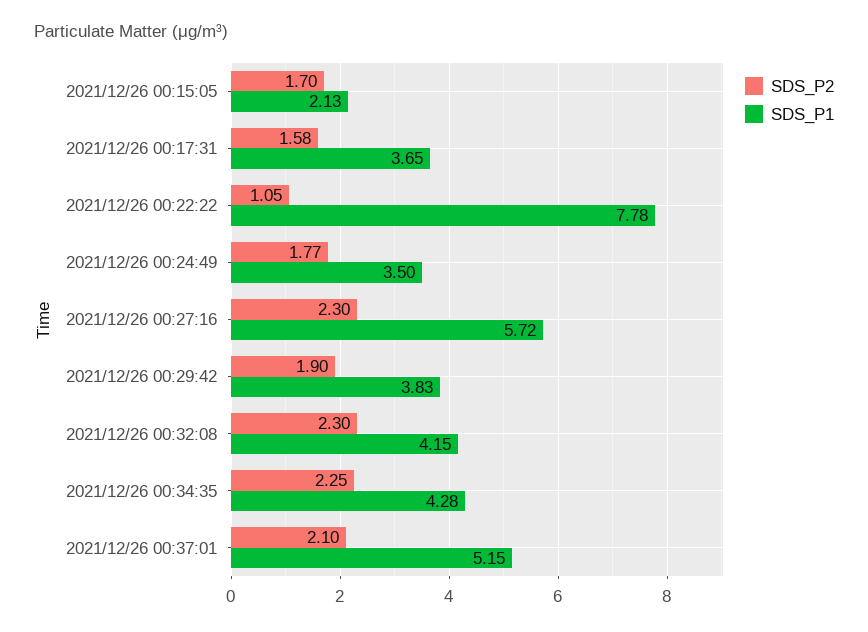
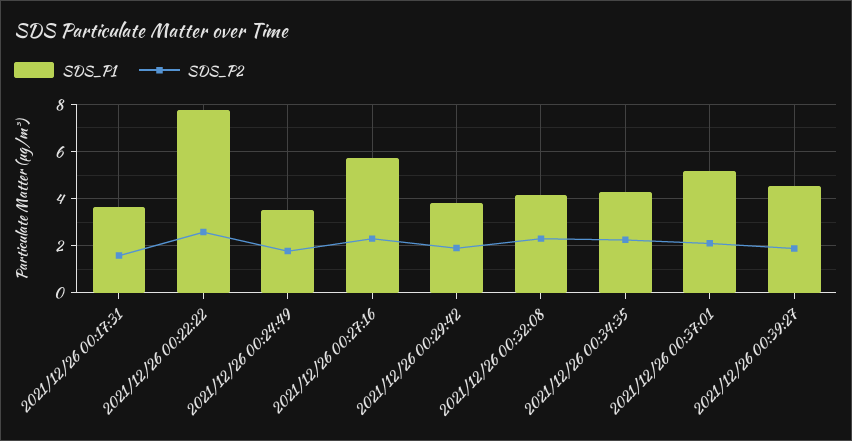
SDS_P2, 2021/12/26 00:15:05: 1.7 -> none
SDS_P1, 2021/12/26 00:15:05: 2.13 -> none
SDS_P2, 2021/12/26 00:22:22: 1.05 -> 2.5
SDS_P1, 2021/12/26 00:39:27: none -> 4.5
SDS_P2, 2021/12/26 00:39:27: none -> 2

